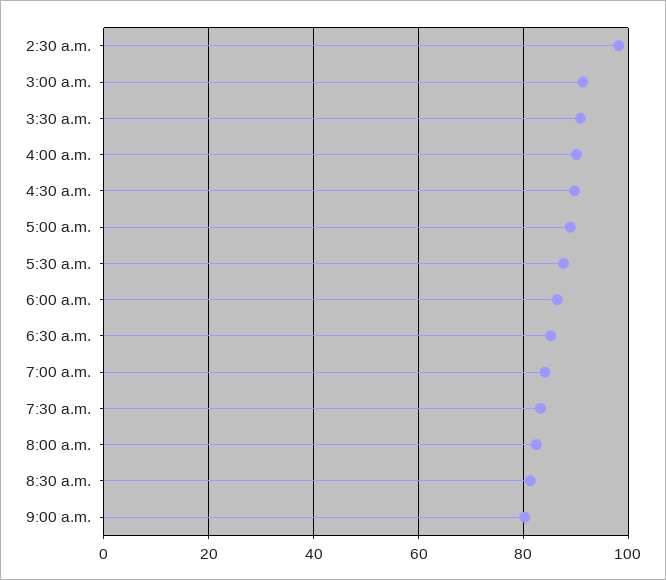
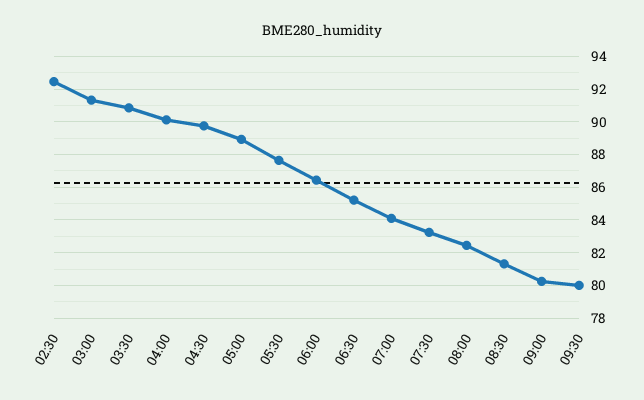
2:30 a.m.: 98 -> 92.5
09:30: none -> 80

